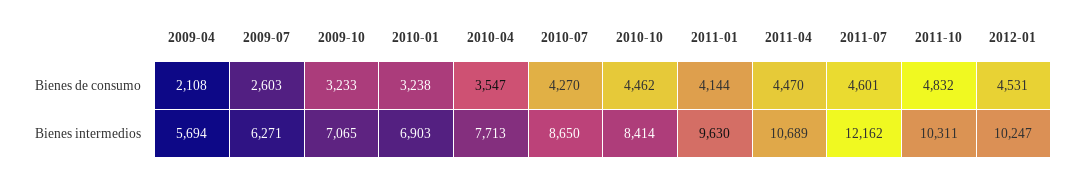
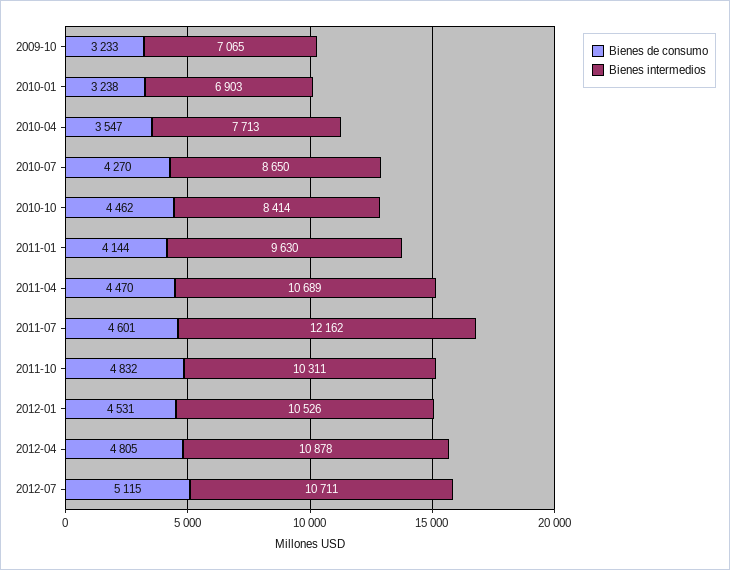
Bienes de consumo, 2009-04: 2108 -> none
Bienes de consumo, 2009-07: 2603 -> none
Bienes intermedios, 2009-04: 5694 -> none
Bienes intermedios, 2009-07: 6271 -> none
Bienes intermedios, 2012-01: 10247 -> 10526
Bienes de consumo, 2012-04: none -> 4805
Bienes intermedios, 2012-04: none -> 10878
Bienes de consumo, 2012-07: none -> 5115
Bienes intermedios, 2012-07: none -> 10711

